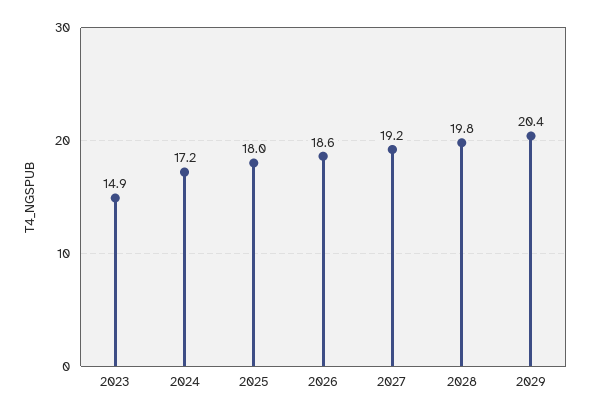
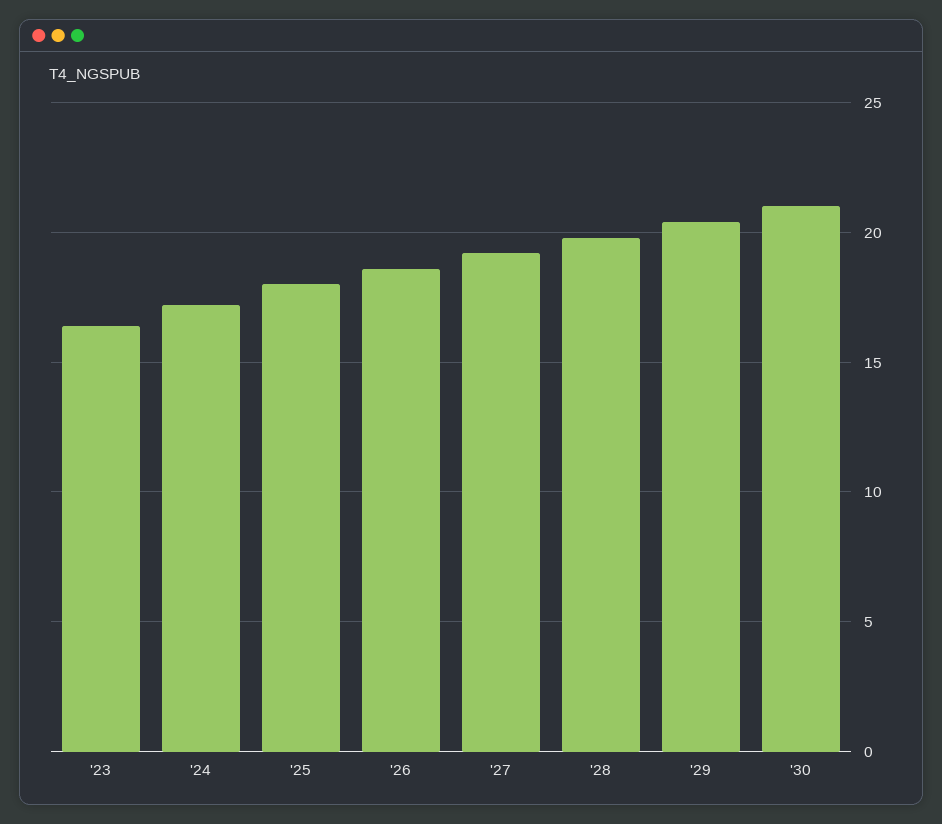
2023: 14.9 -> 16.5
'30: none -> 21

